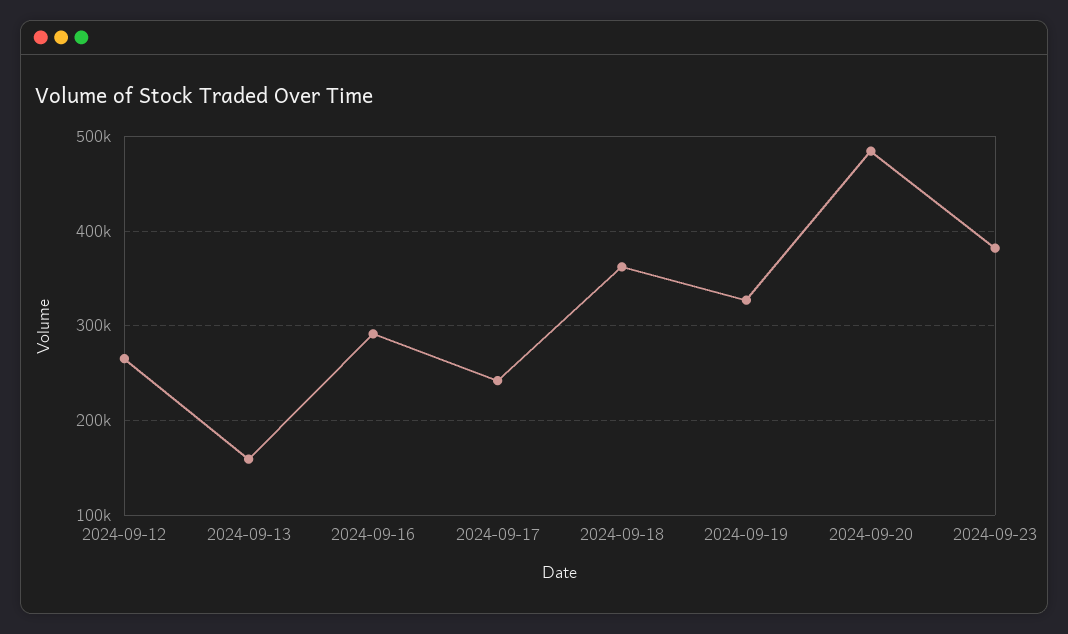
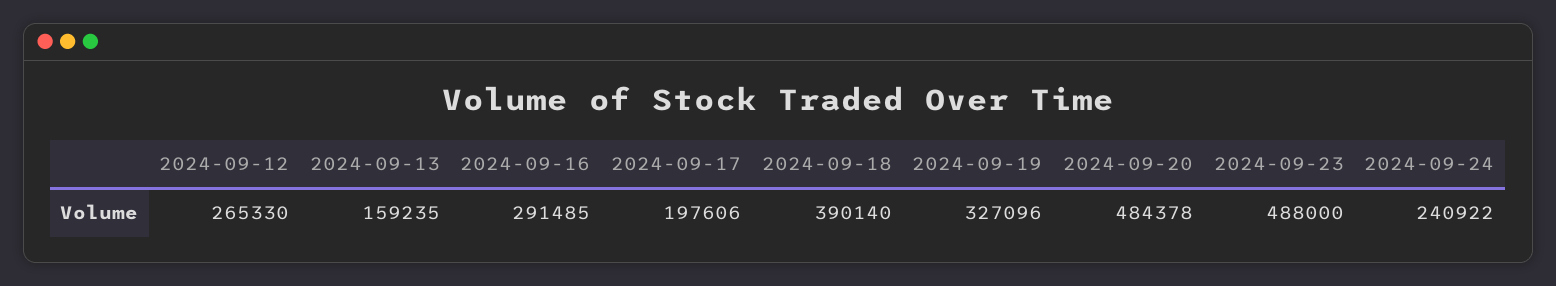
2024-09-17: 240000 -> 197606
2024-09-18: 360000 -> 390140
2024-09-23: 380000 -> 488000
2024-09-24: none -> 240922

